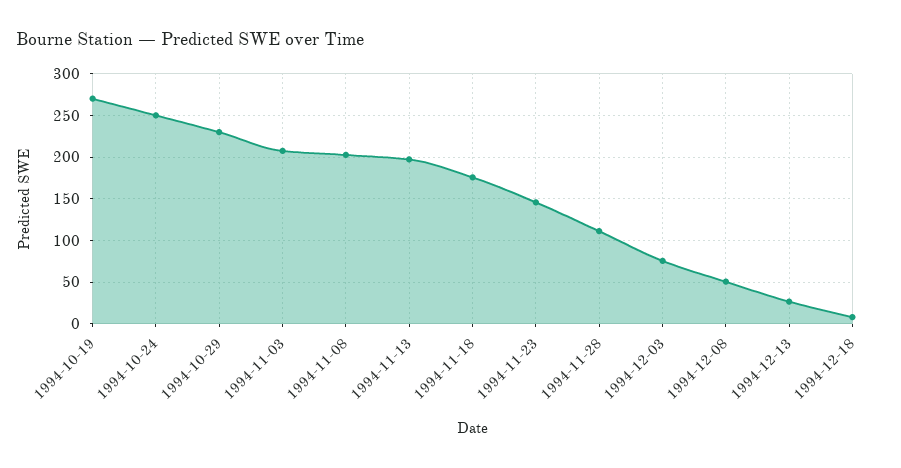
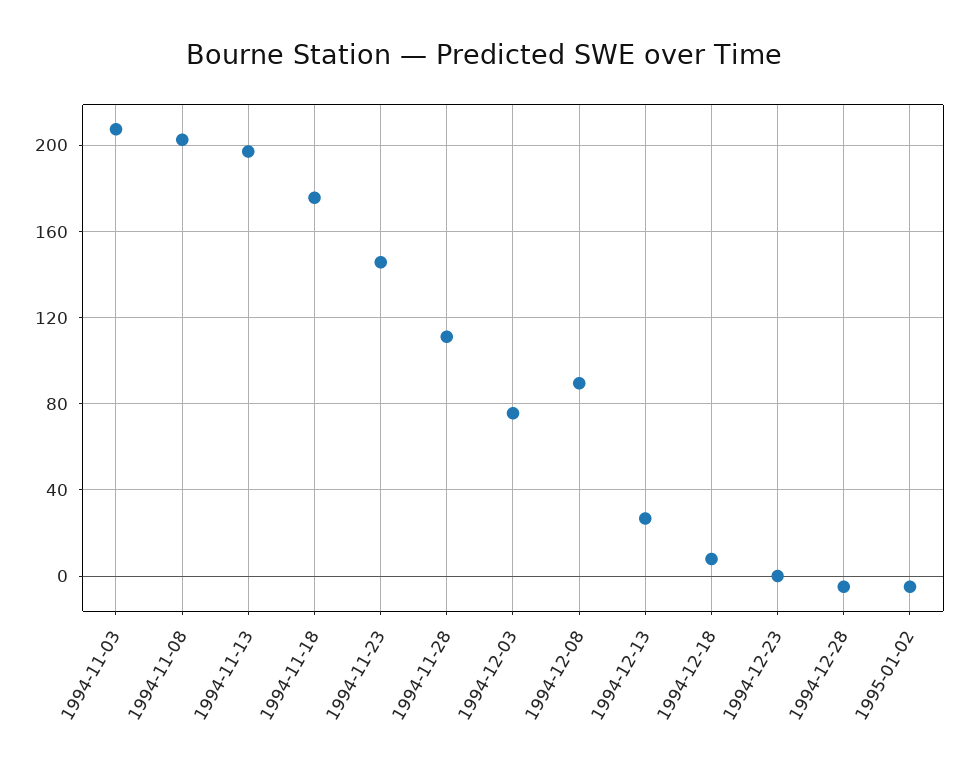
1994-10-19: 270 -> none
1994-10-24: 250 -> none
1994-10-29: 230 -> none
1994-12-08: 50 -> 90
1994-12-23: none -> 0
1994-12-28: none -> -5
1995-01-02: none -> -5

